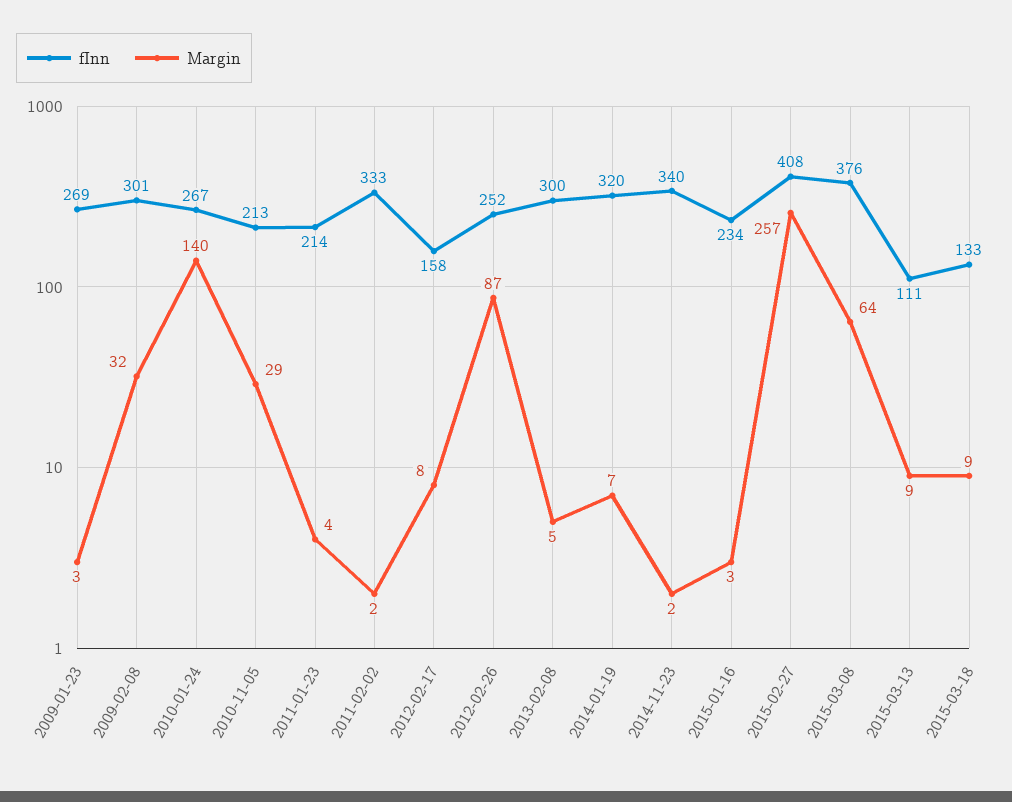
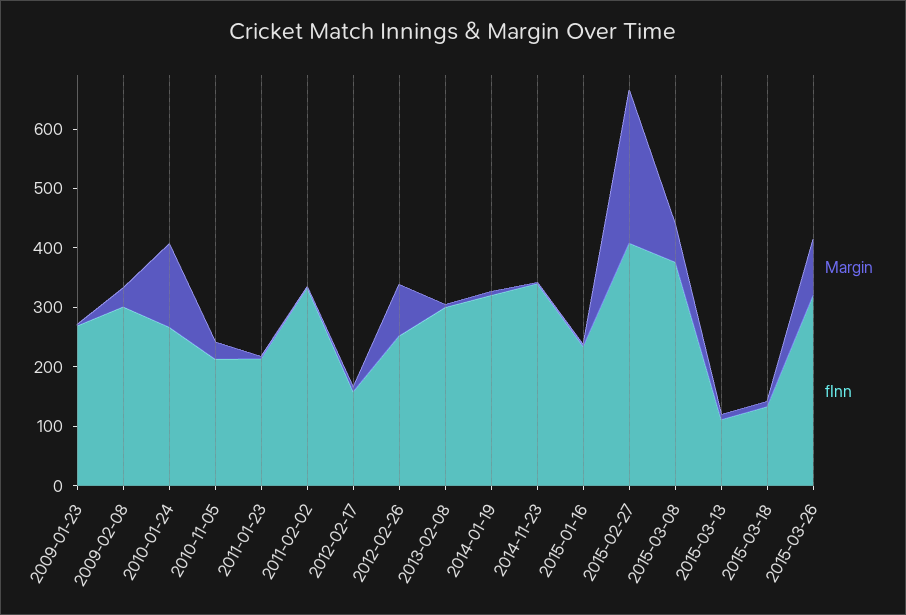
Margin, 2015-03-26: none -> 100
fInn, 2015-03-26: none -> 320

